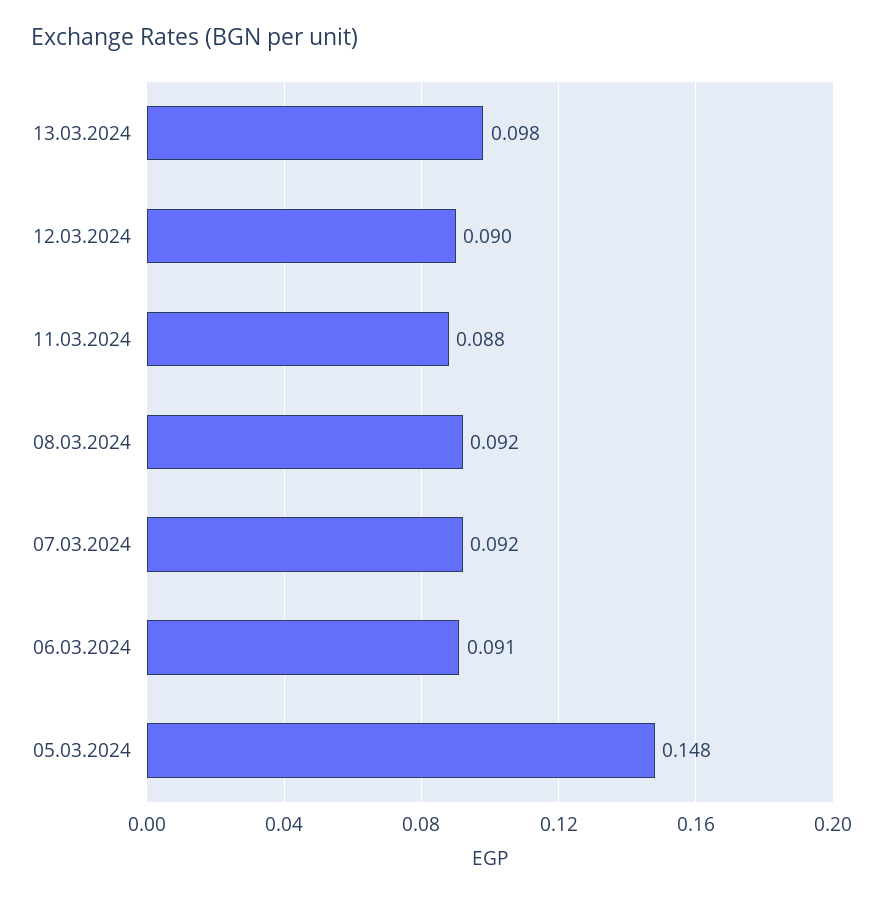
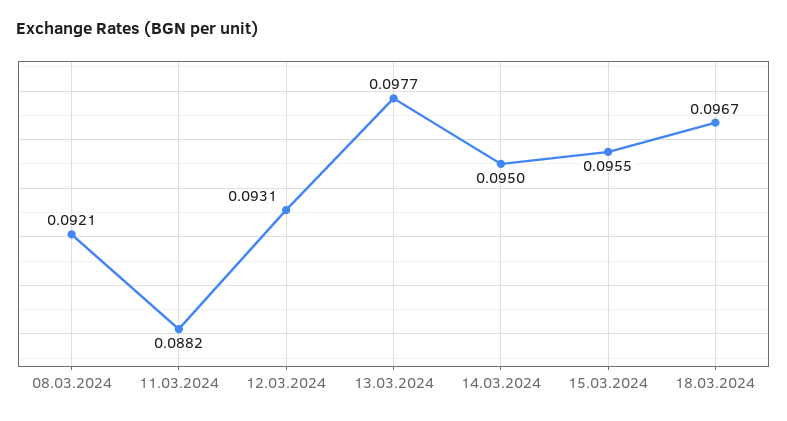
12.03.2024: 0.09 -> 0.0931
07.03.2024: 0.092 -> none
06.03.2024: 0.091 -> none
05.03.2024: 0.148 -> none
14.03.2024: none -> 0.095
15.03.2024: none -> 0.0955
18.03.2024: none -> 0.0967

